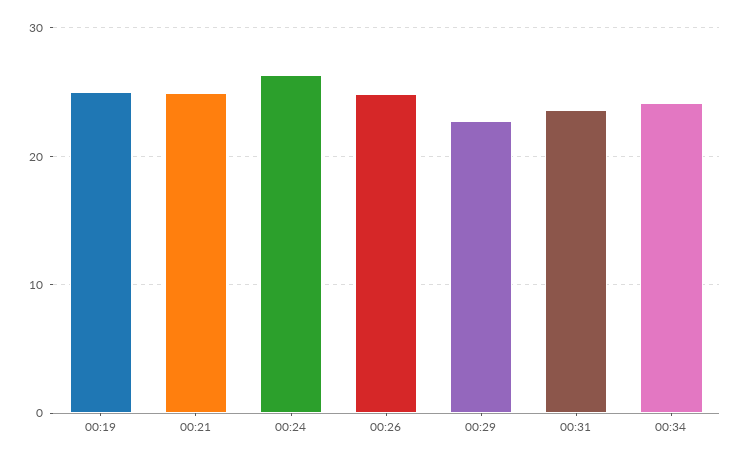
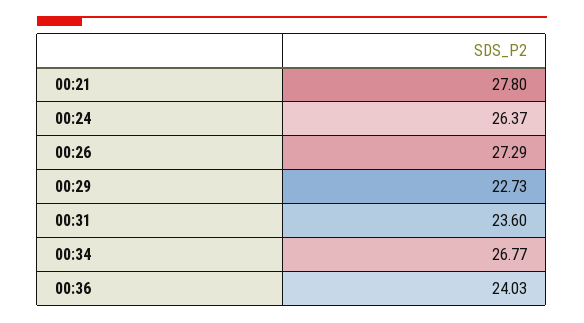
00:19: 25 -> none
00:21: 25 -> 27.8
00:26: 25 -> 27.29
00:34: 24 -> 26.77
00:36: none -> 24.03

